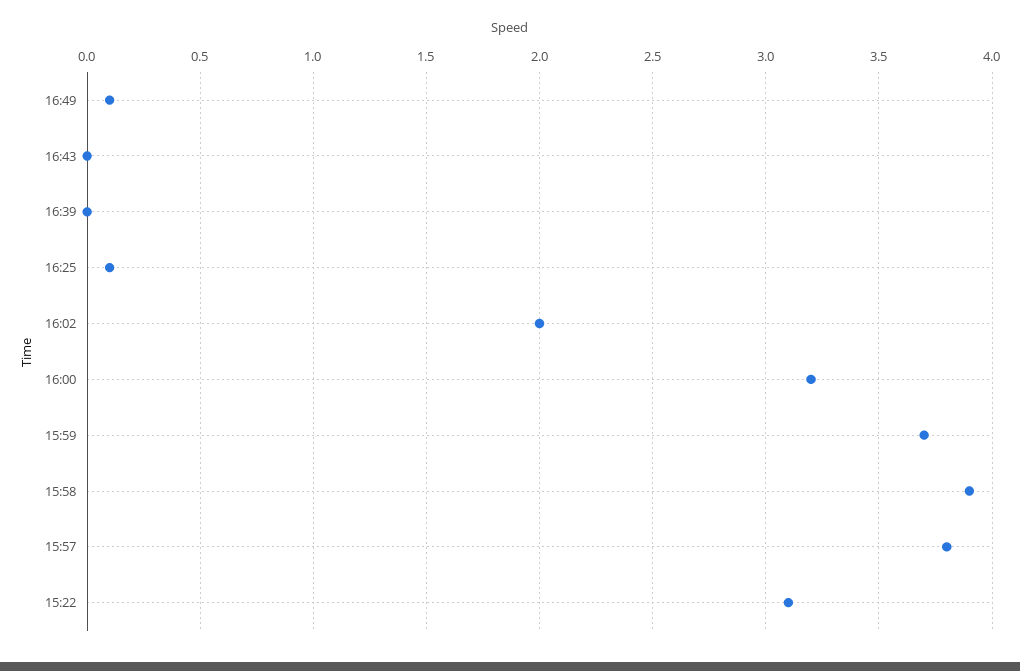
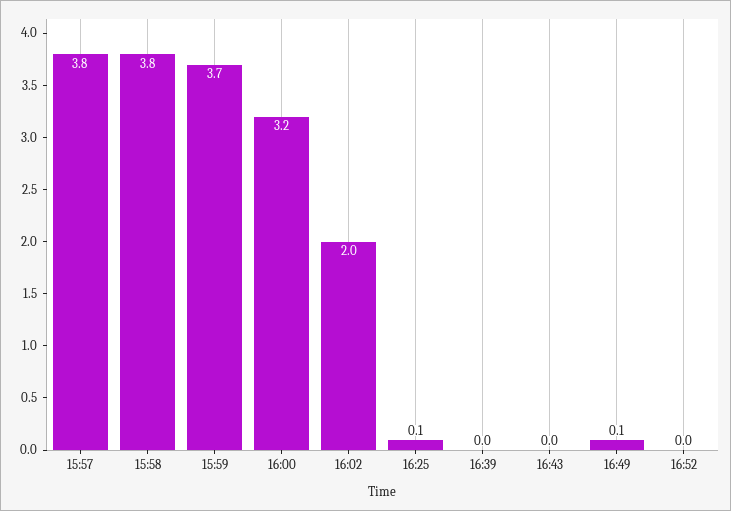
15:58: 3.9 -> 3.8
15:22: 3.1 -> none
16:52: none -> 0

